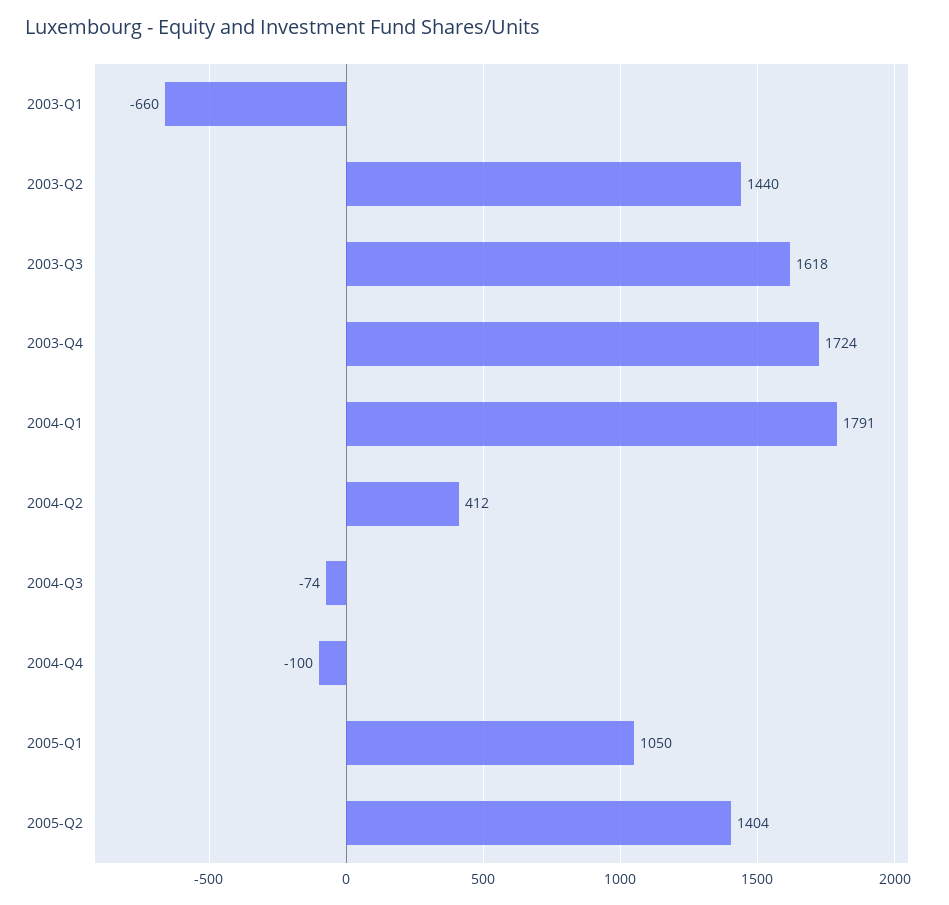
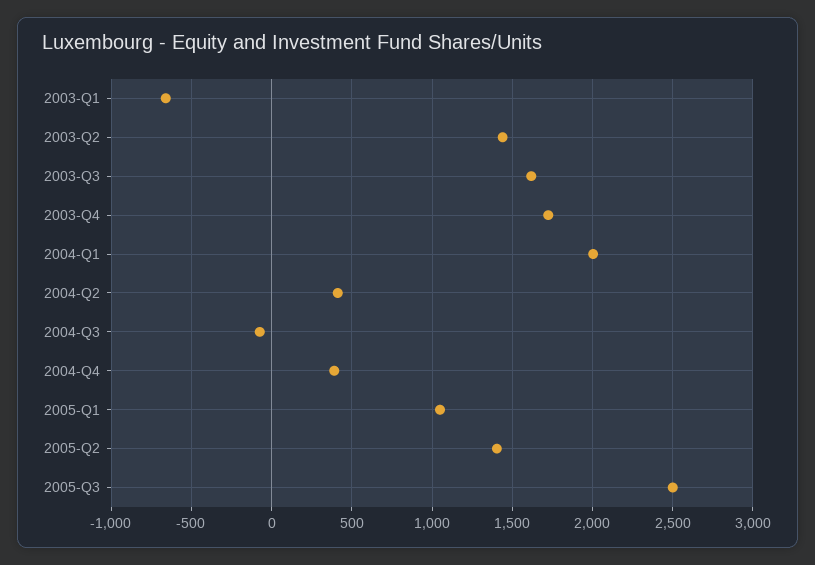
2004-Q1: 1791 -> 2000
2004-Q4: -100 -> 400
2005-Q3: none -> 2500

